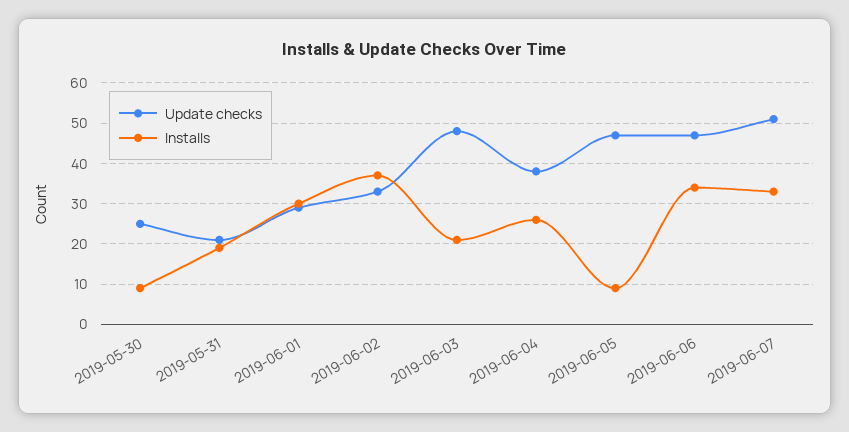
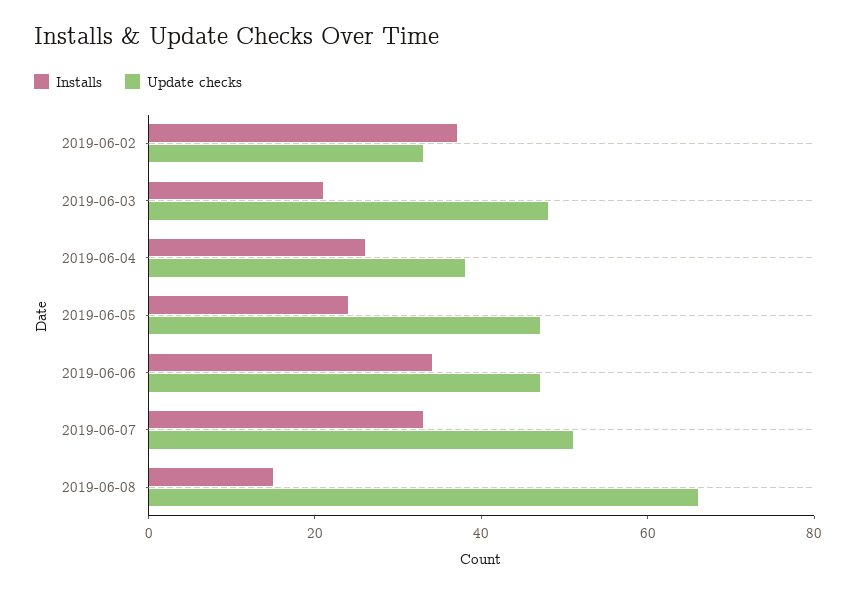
Update checks, 2019-05-30: 25 -> none
Installs, 2019-05-30: 10 -> none
Update checks, 2019-05-31: 20 -> none
Installs, 2019-05-31: 20 -> none
Update checks, 2019-06-01: 30 -> none
Installs, 2019-06-01: 30 -> none
Installs, 2019-06-05: 10 -> 25
Installs, 2019-06-08: none -> 15
Update checks, 2019-06-08: none -> 65

